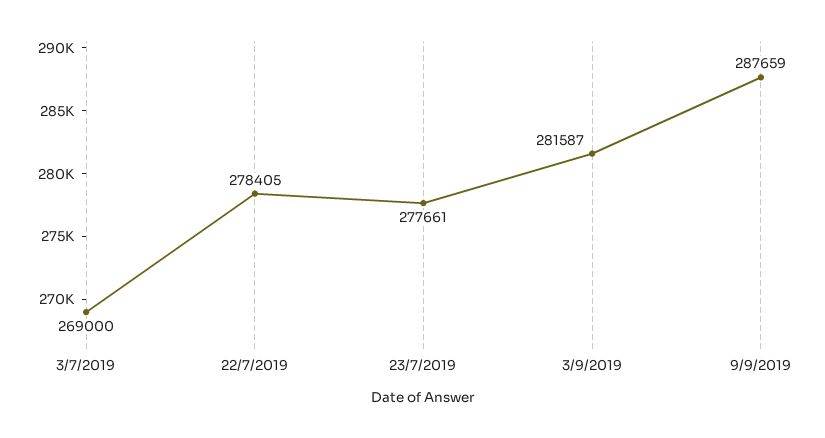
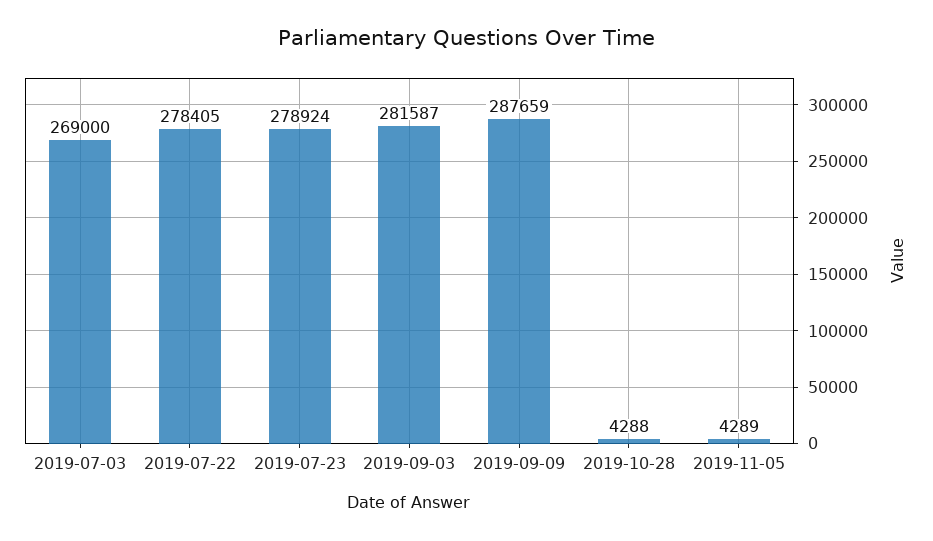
23/7/2019: 277661 -> 278924
2019-10-28: none -> 4288
2019-11-05: none -> 4289

